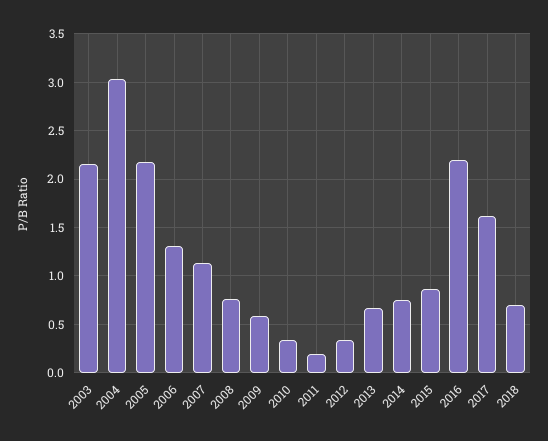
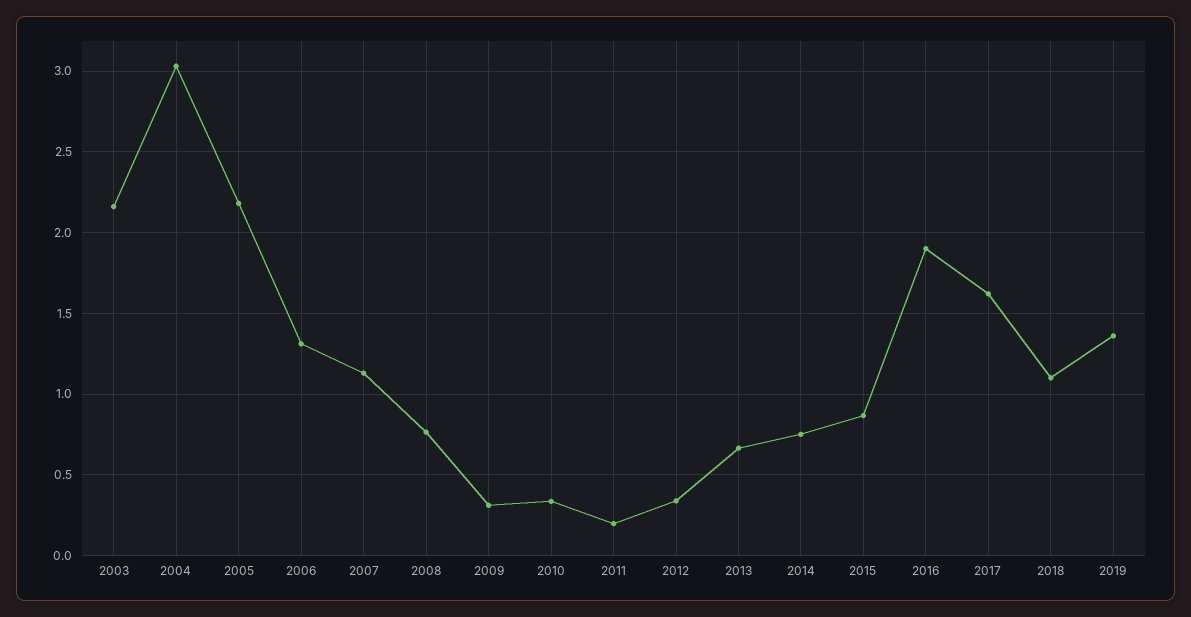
2009: 0.6 -> 0.3
2016: 2.2 -> 1.9
2018: 0.7 -> 1.1
2019: none -> 1.35

